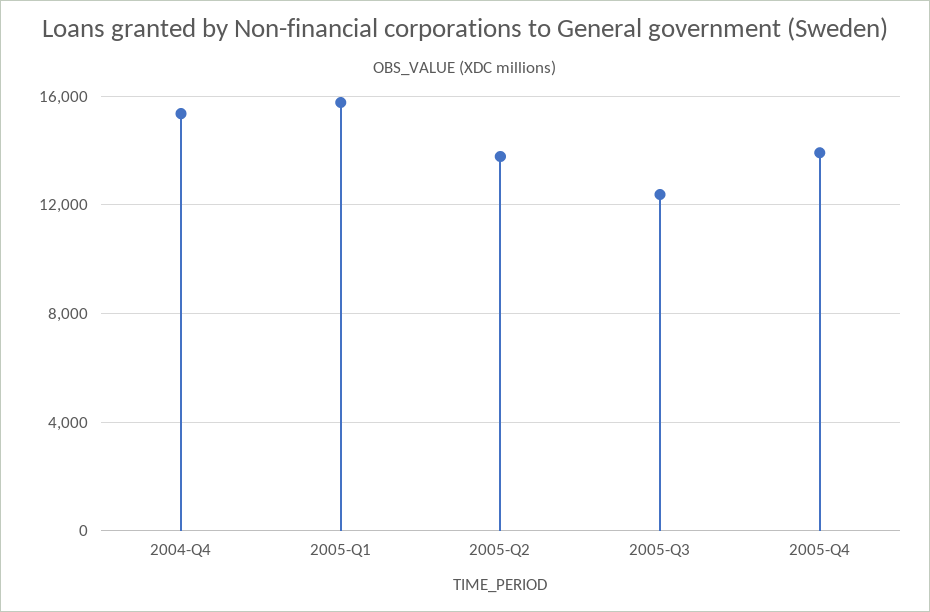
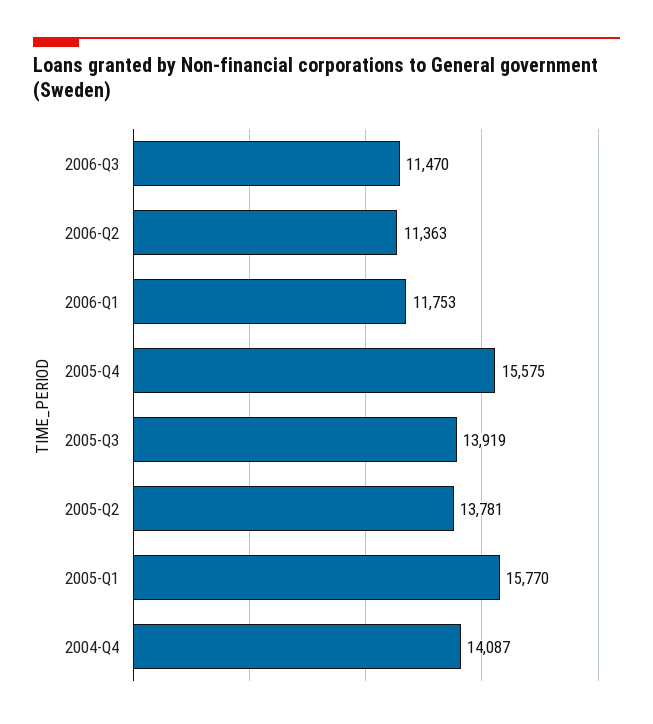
2004-Q4: 15500 -> 14087
2005-Q3: 12500 -> 13919
2005-Q4: 14000 -> 15575
2006-Q3: none -> 11470
2006-Q2: none -> 11363
2006-Q1: none -> 11753

